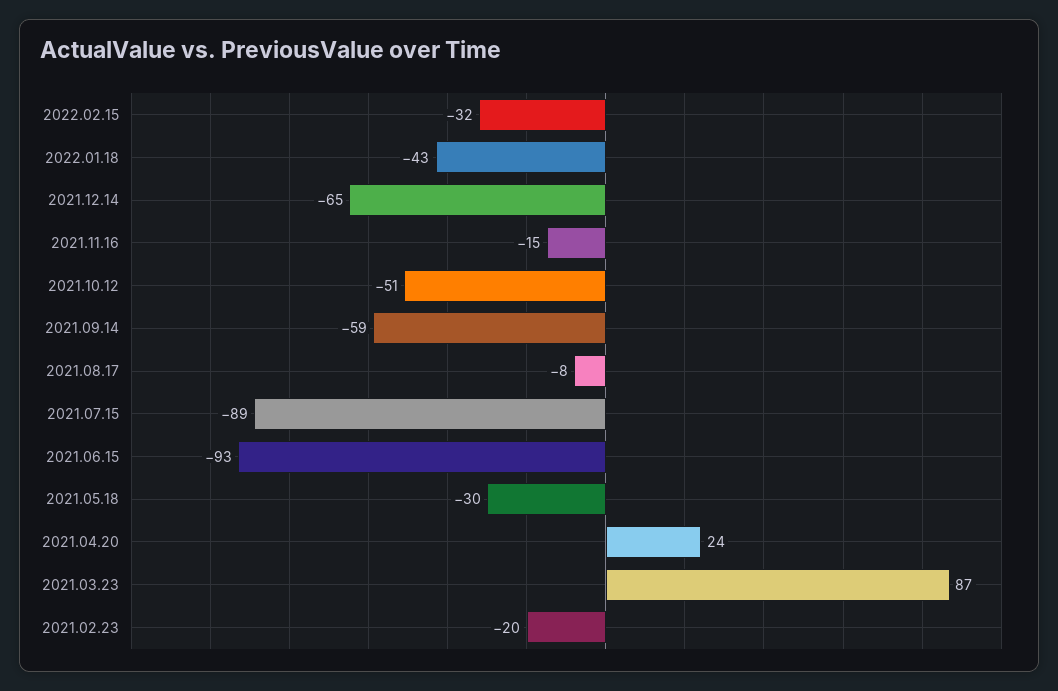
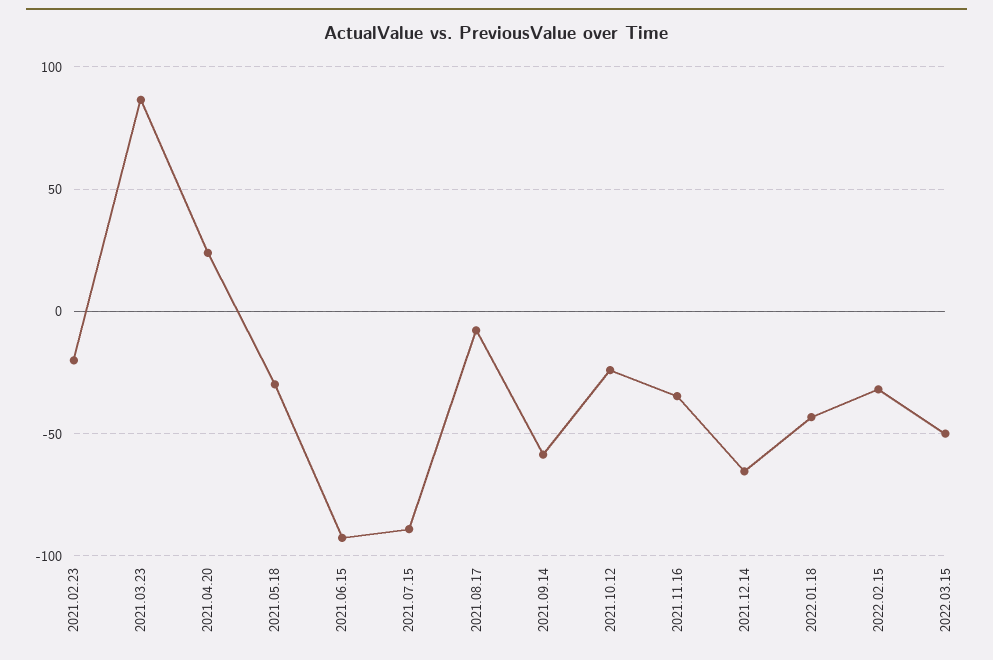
2021.11.16: -15 -> -35
2021.10.12: -51 -> -25
2022.03.15: none -> -50

